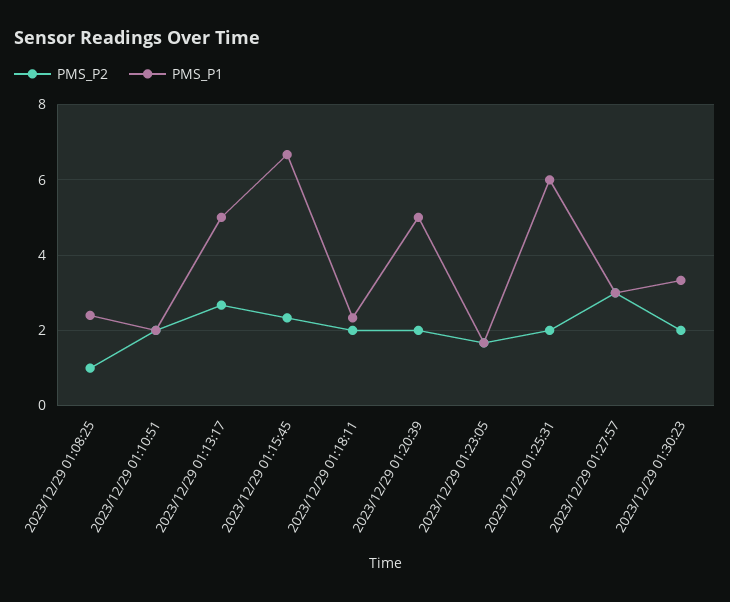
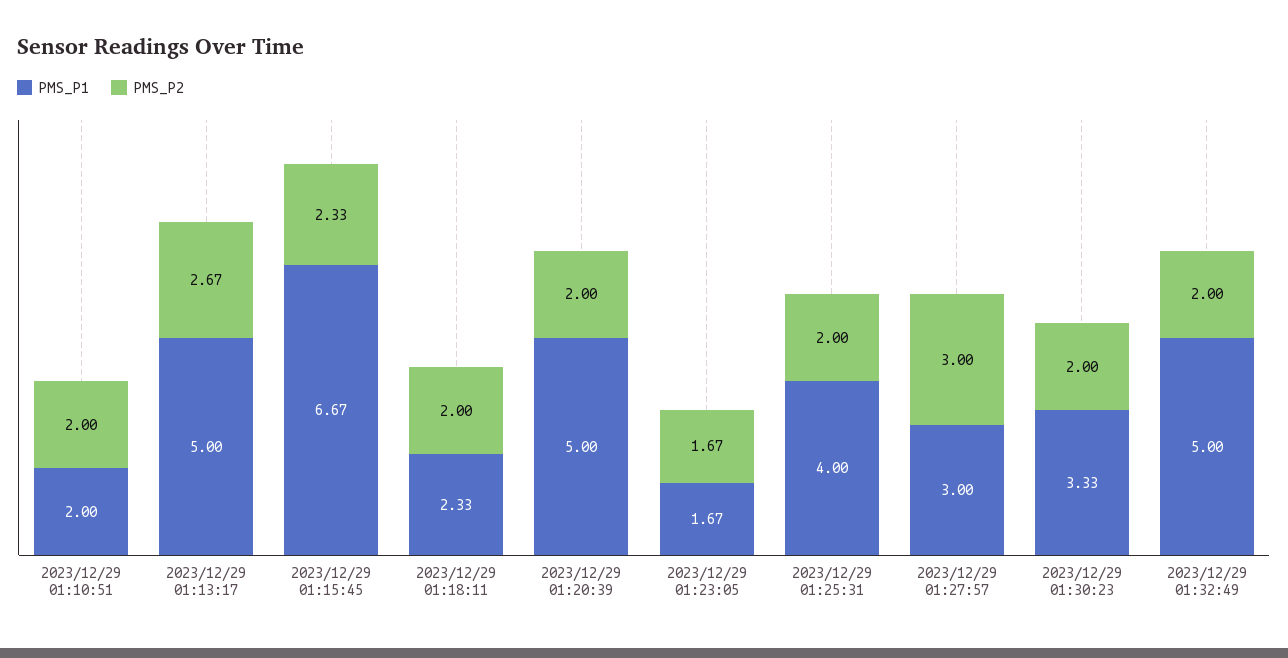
PMS_P2, 2023/12/29 01:08:25: 1 -> none
PMS_P1, 2023/12/29 01:08:25: 2.4 -> none
PMS_P1, 2023/12/29 01:25:31: 6 -> 4
PMS_P1, 2023/12/29 01:32:49: none -> 5
PMS_P2, 2023/12/29 01:32:49: none -> 2

